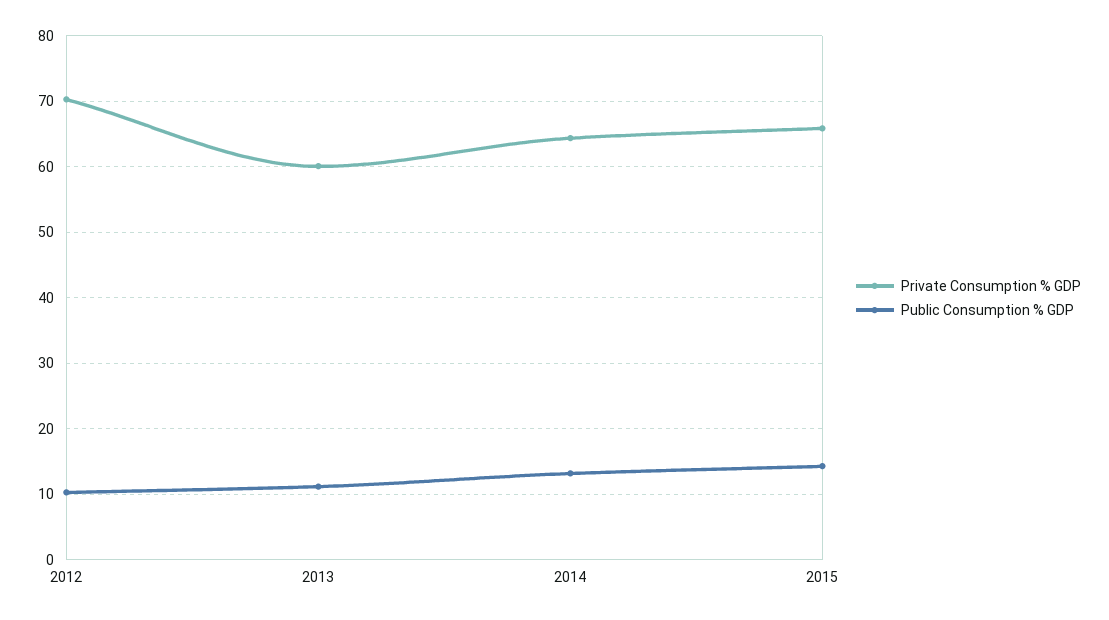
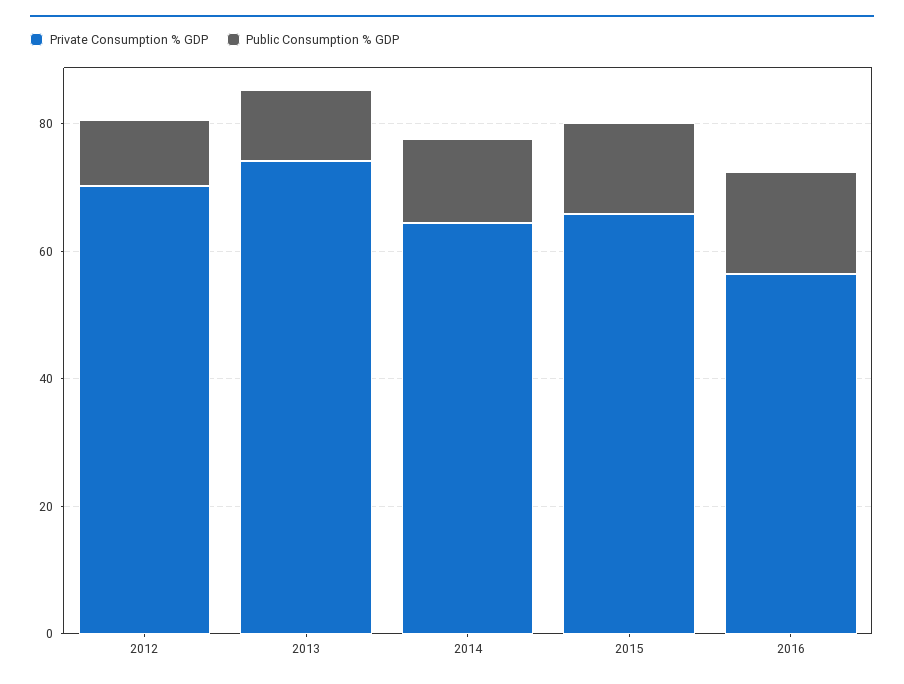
Private Consumption % GDP, 2013: 60 -> 75
Private Consumption % GDP, 2016: none -> 55
Public Consumption % GDP, 2016: none -> 15

